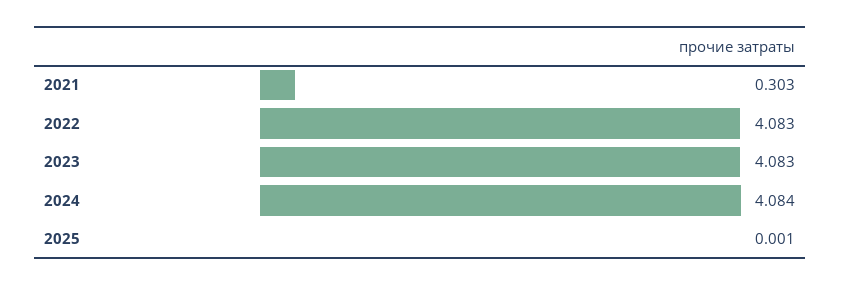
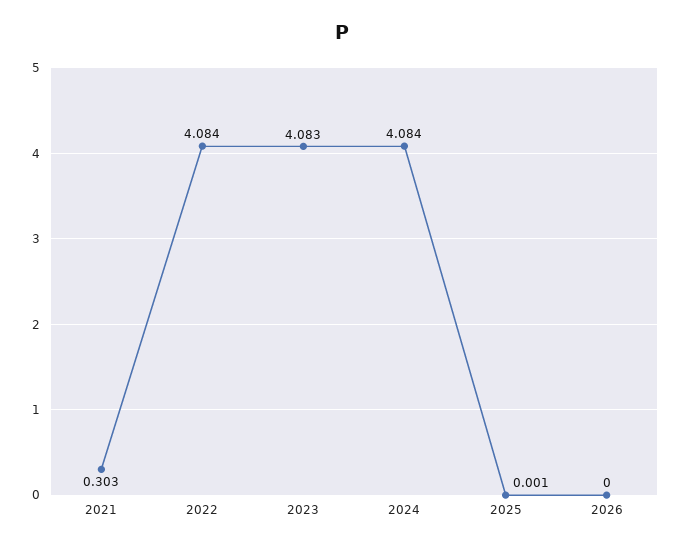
2022: 4.083 -> 4.084
2026: none -> 0

